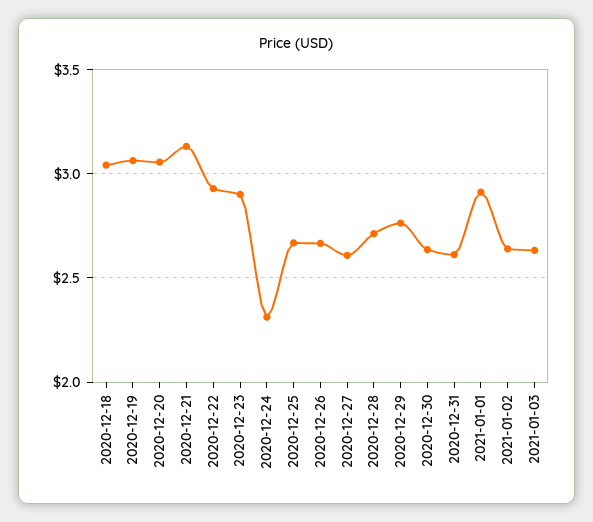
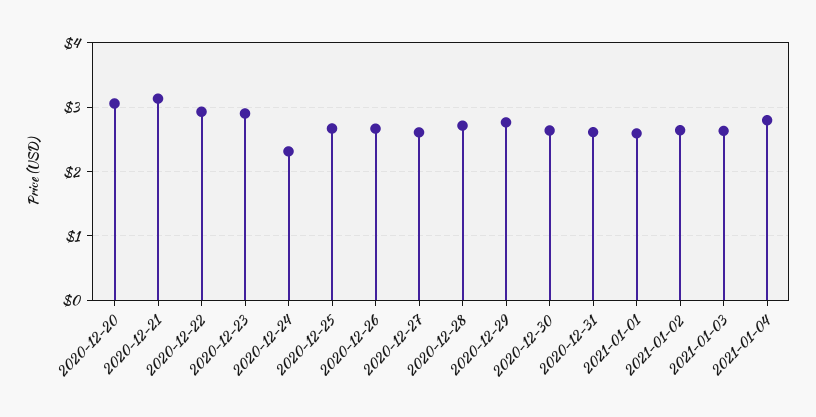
2020-12-18: 3.05 -> none
2020-12-19: 3.05 -> none
2021-01-01: 2.9 -> 2.6
2021-01-04: none -> 2.8

